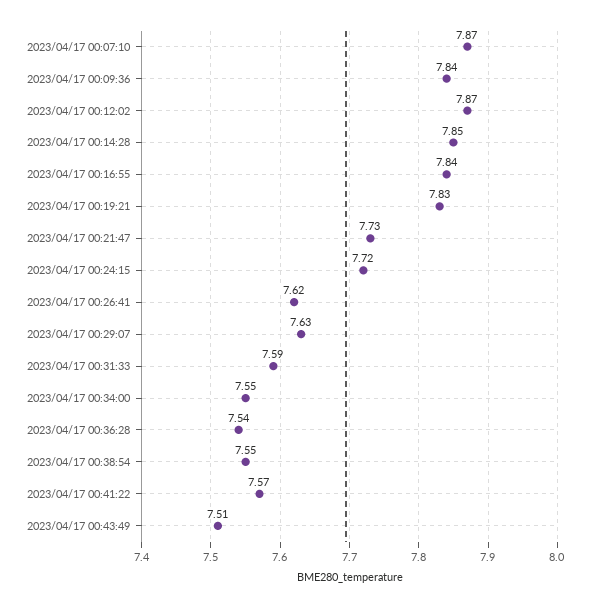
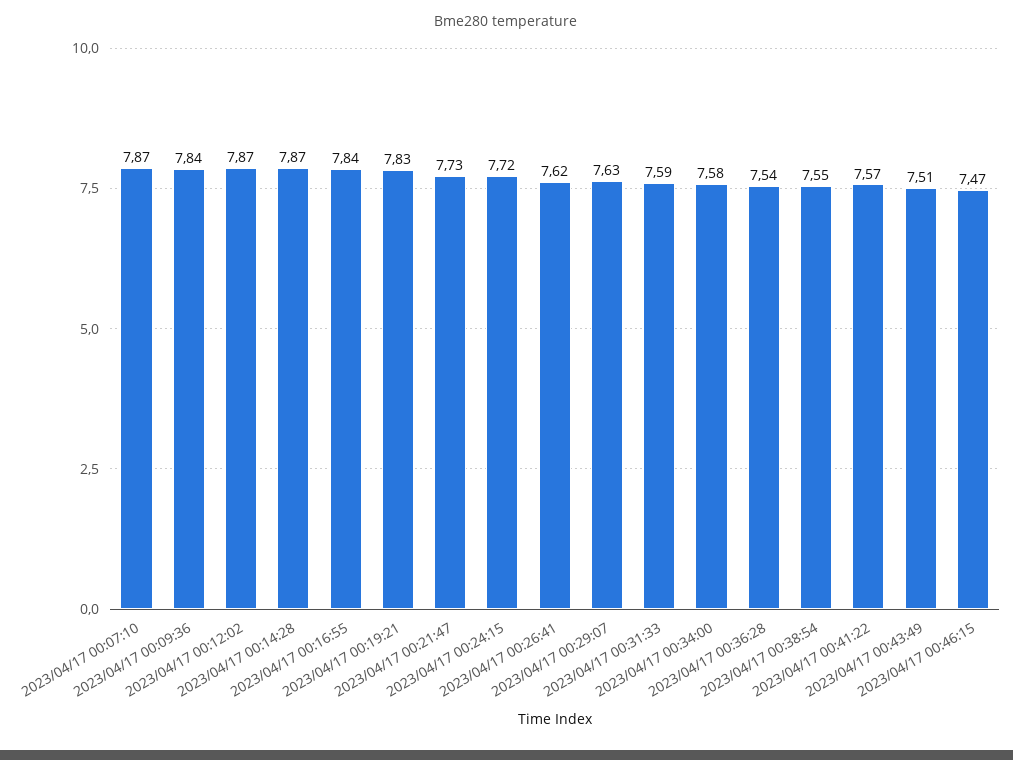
2023/04/17 00:14:28: 7.85 -> 7.87
2023/04/17 00:34:00: 7.55 -> 7.58
2023/04/17 00:46:15: none -> 7.47

